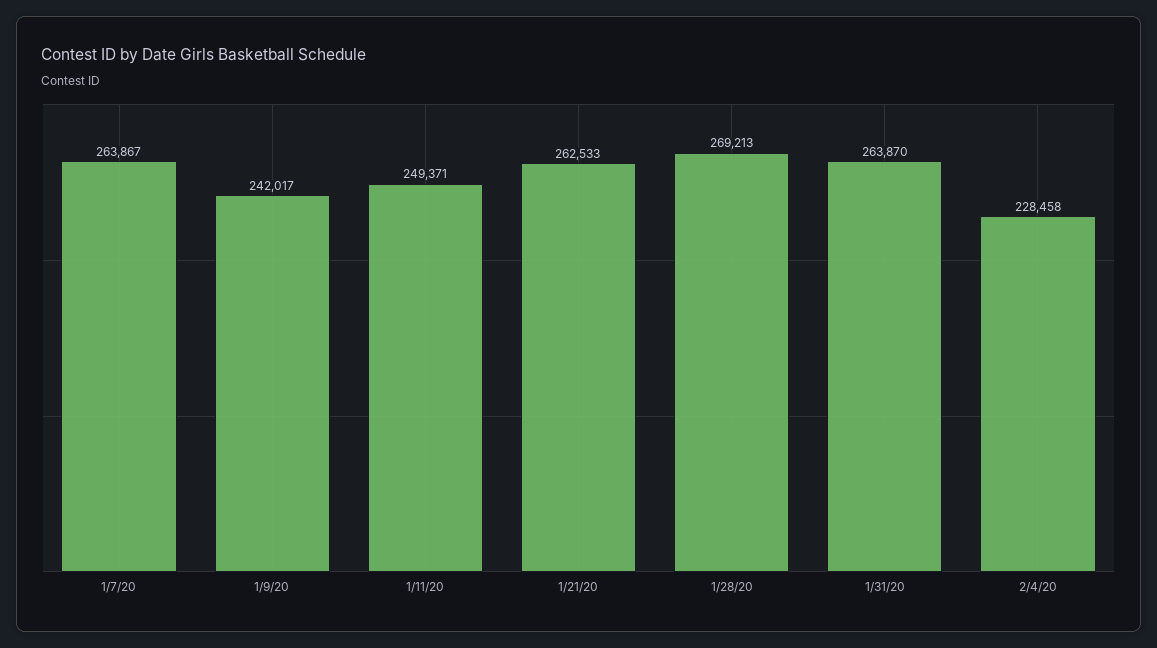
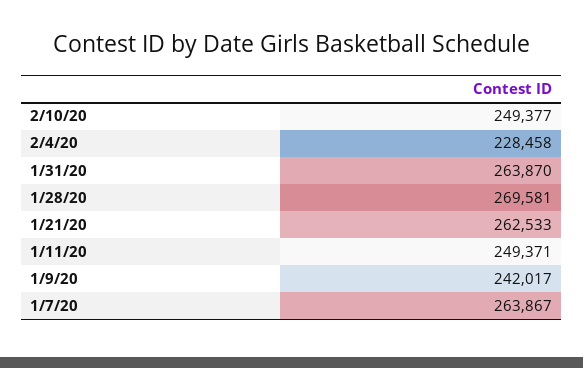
1/28/20: 269213 -> 269581
2/10/20: none -> 249377

